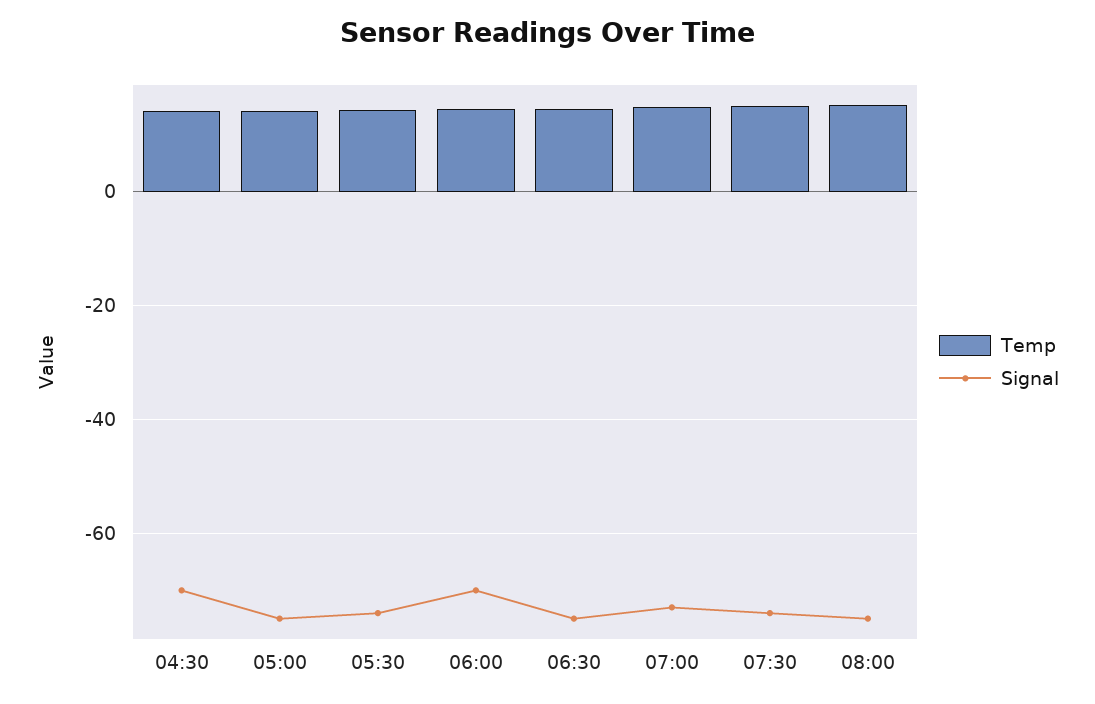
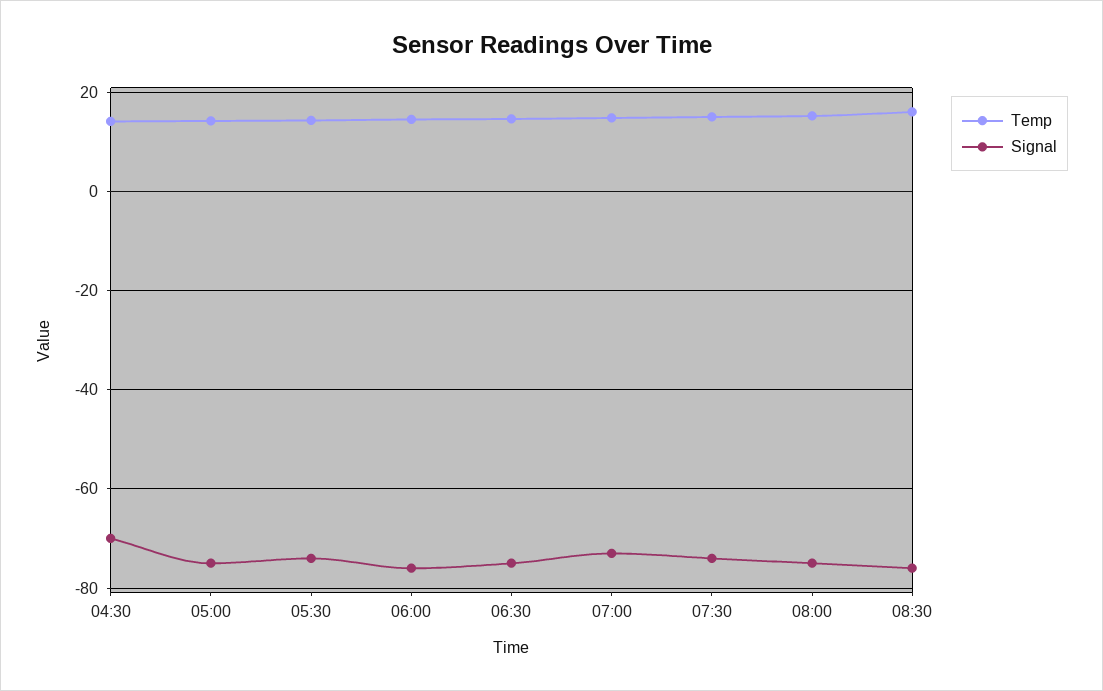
Signal, 06:00: -70 -> -76
Temp, 08:30: none -> 16
Signal, 08:30: none -> -76

